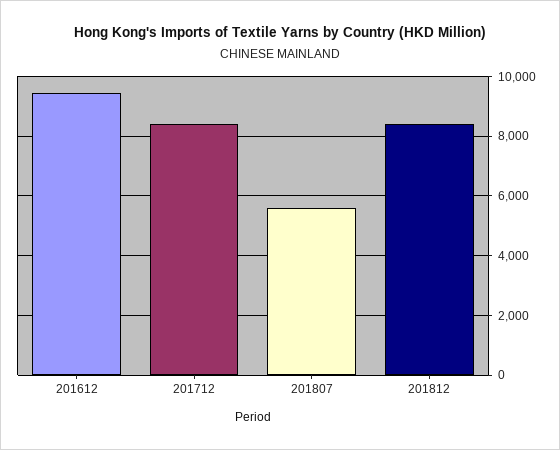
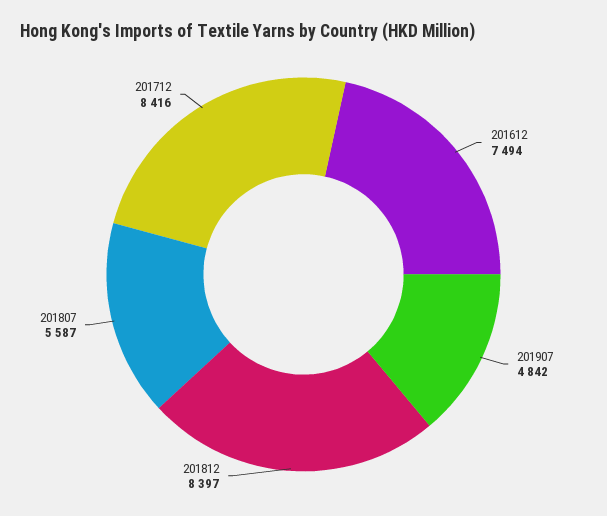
201612: 9500 -> 7494
201907: none -> 4842

